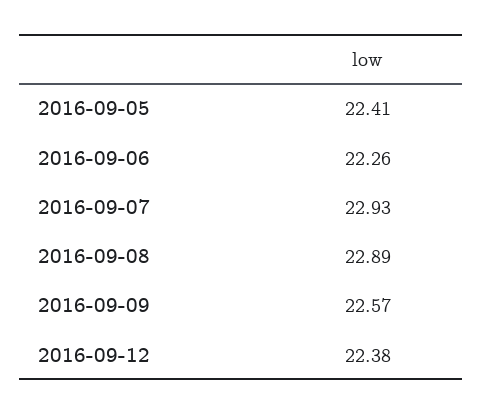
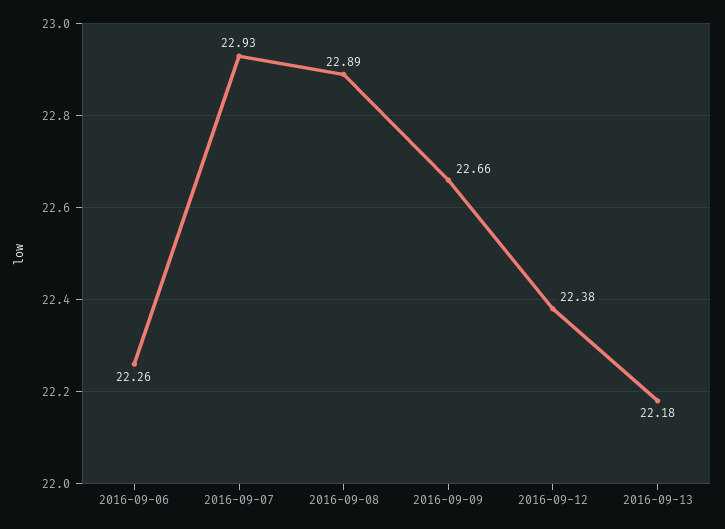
2016-09-05: 22.41 -> none
2016-09-09: 22.57 -> 22.66
2016-09-13: none -> 22.18

